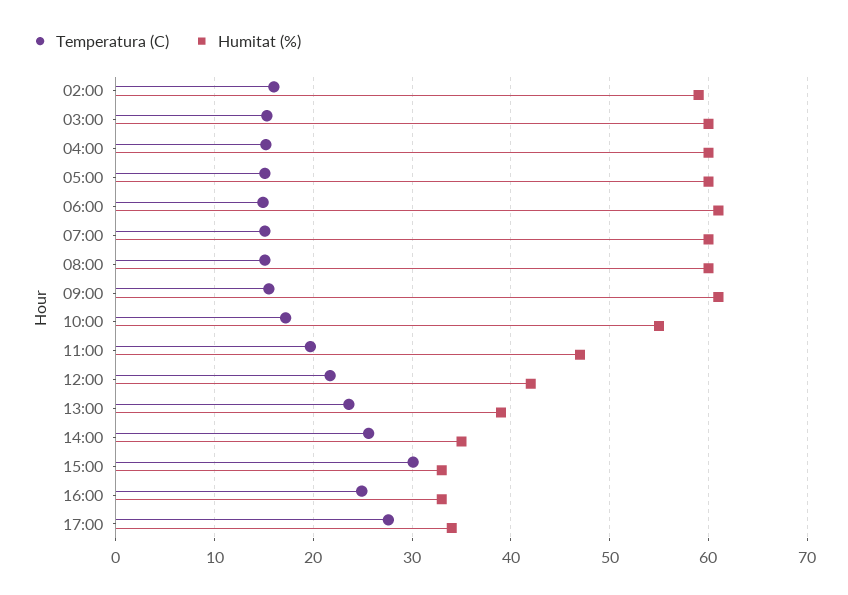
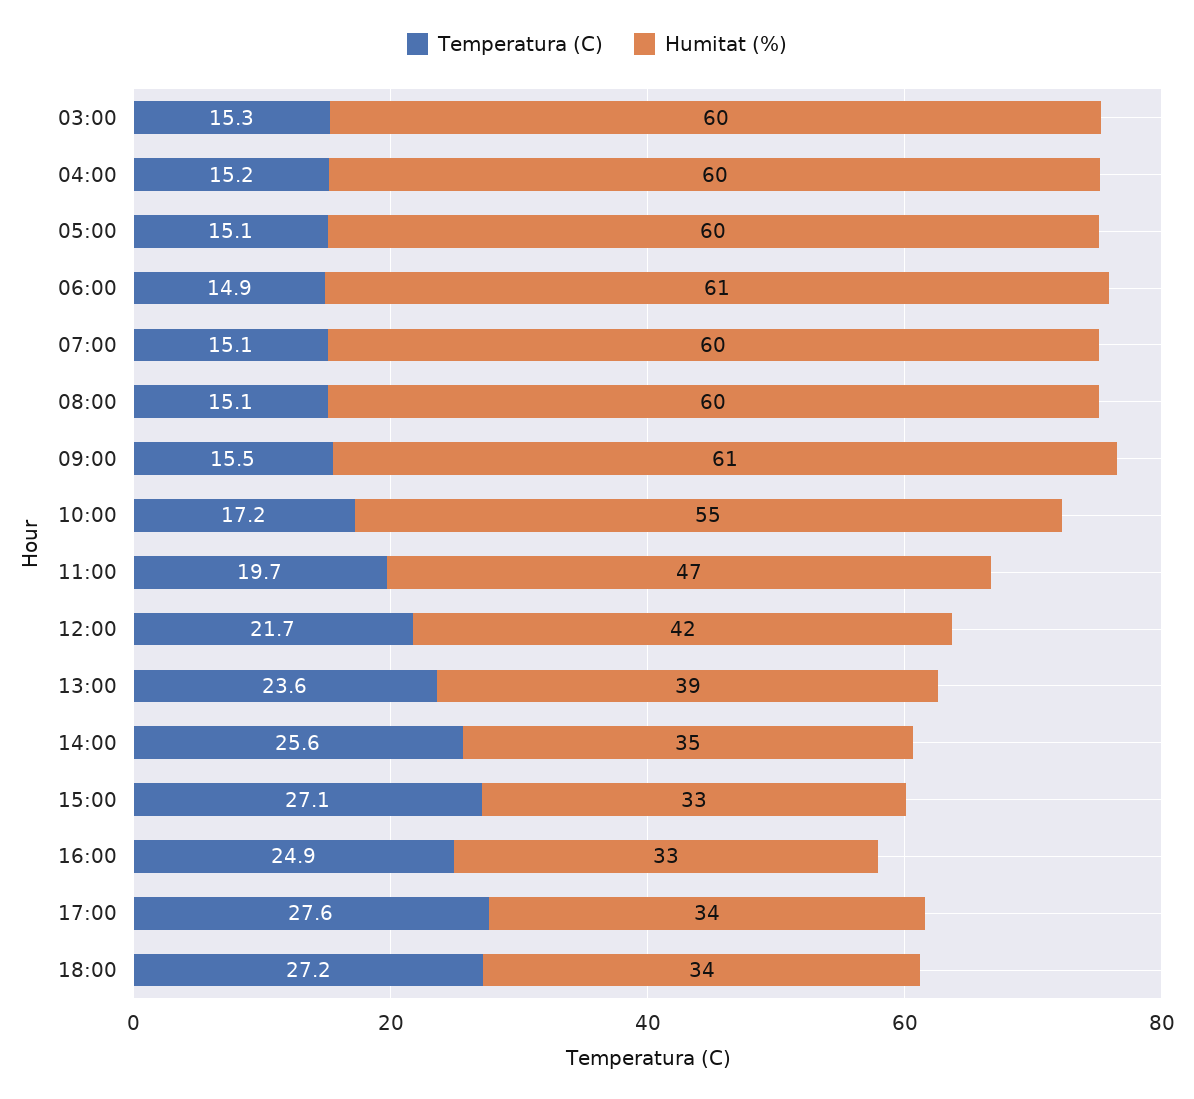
Temperatura (C), 02:00: 16 -> none
Humitat (%), 02:00: 59 -> none
Temperatura (C), 15:00: 30 -> 27.1
Temperatura (C), 18:00: none -> 27.2
Humitat (%), 18:00: none -> 34

